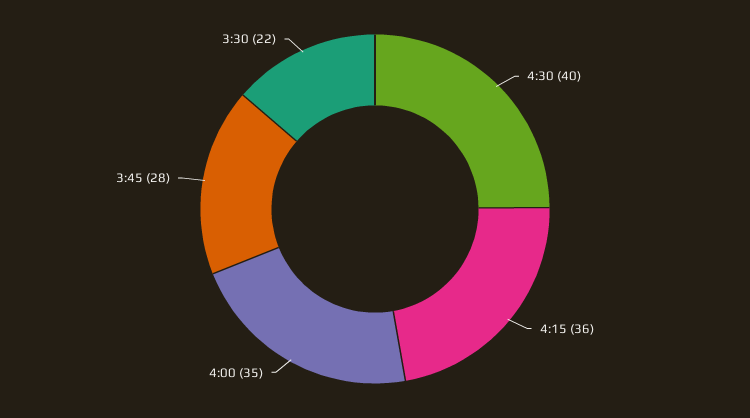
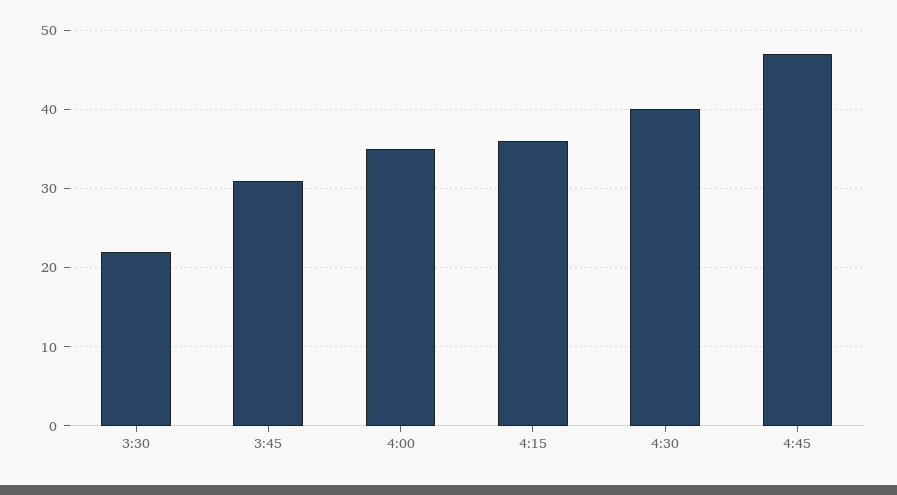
3:45: 28 -> 31
4:45: none -> 47

